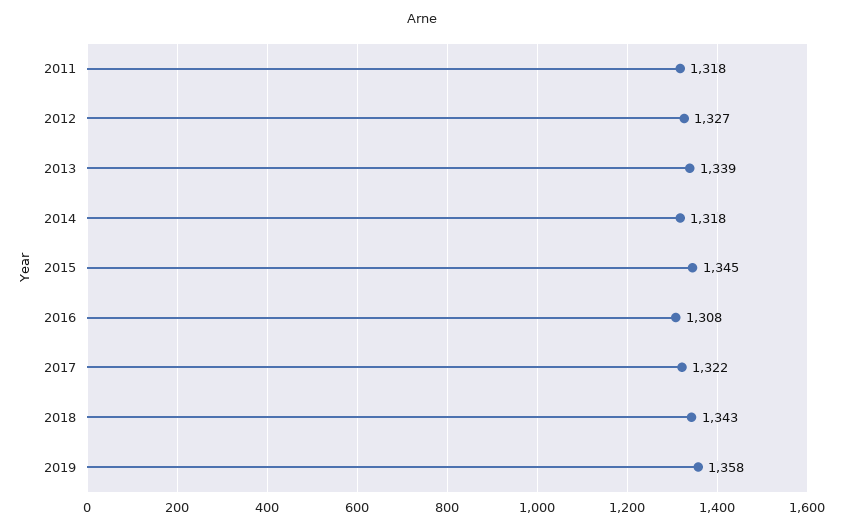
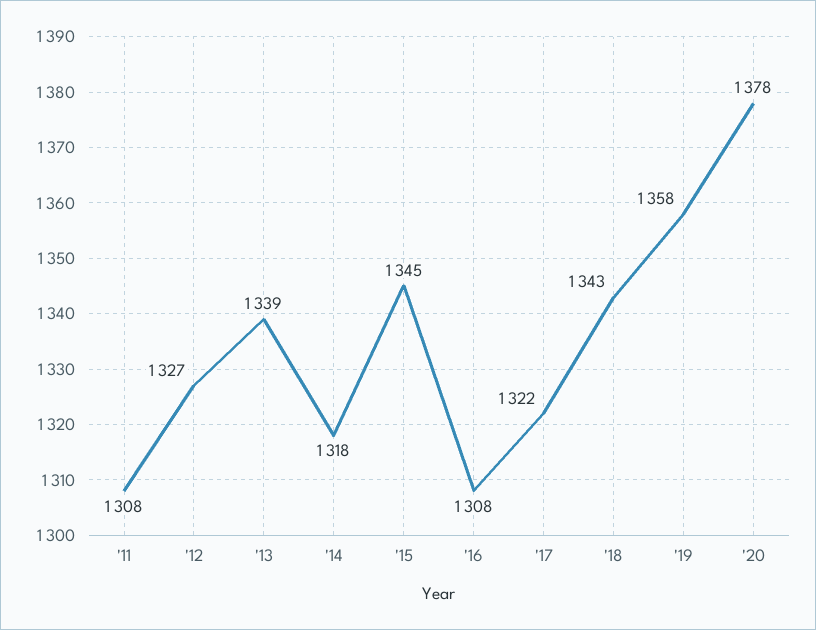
2011: 1318 -> 1308
'20: none -> 1378

